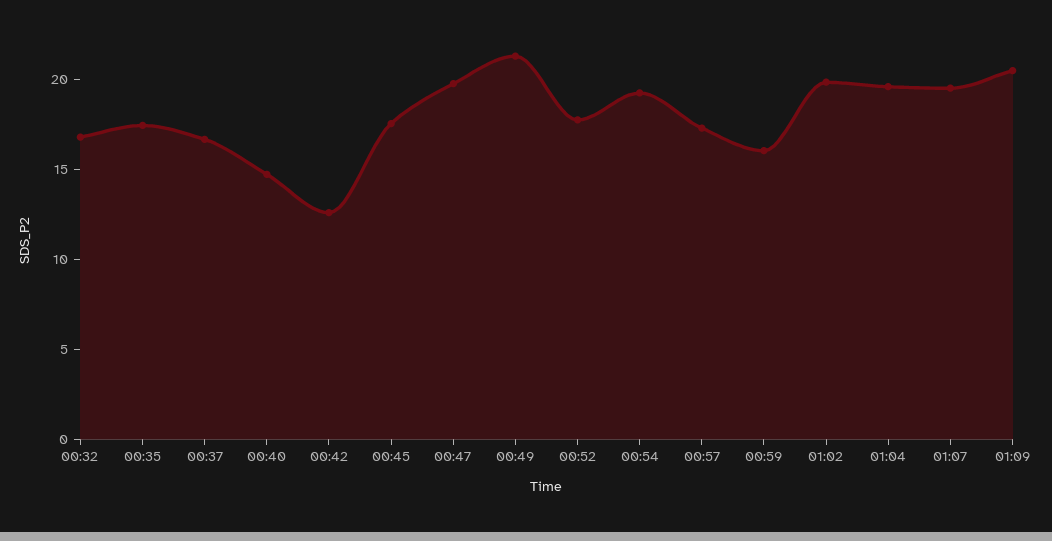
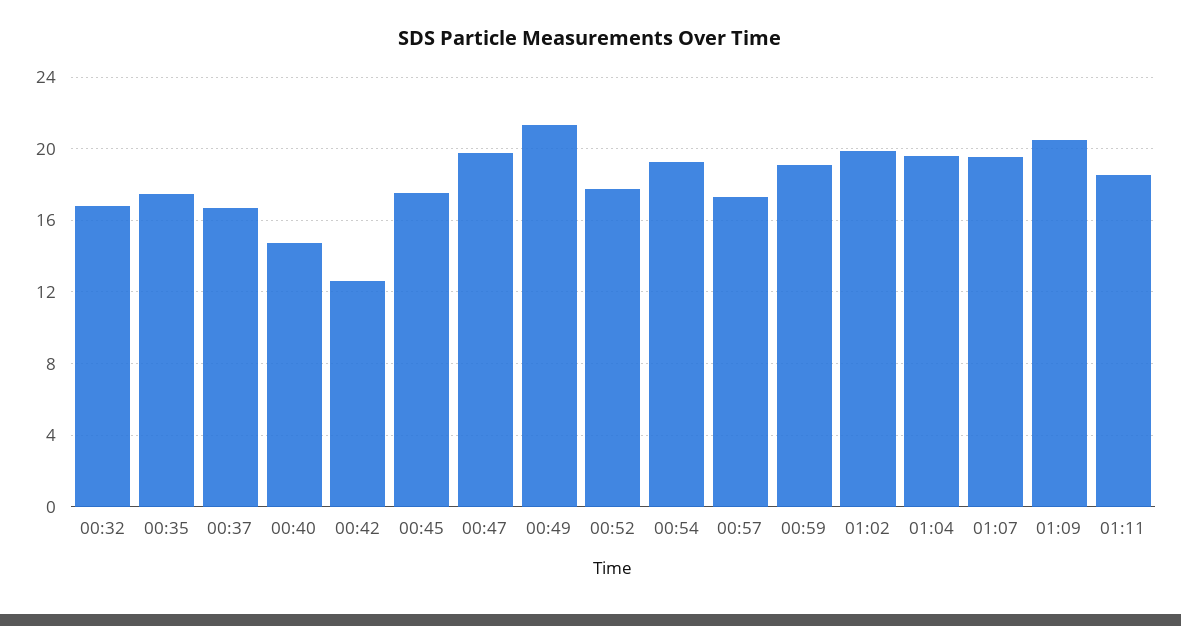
00:59: 16 -> 19
01:11: none -> 18.5

